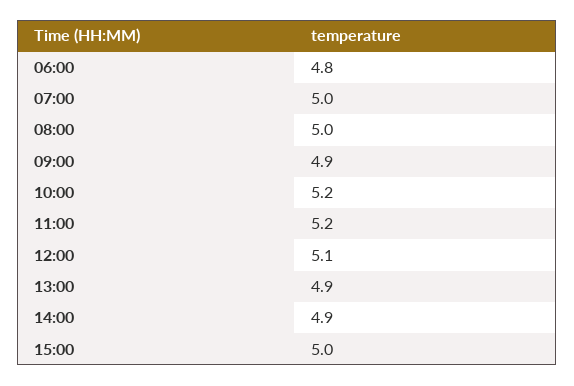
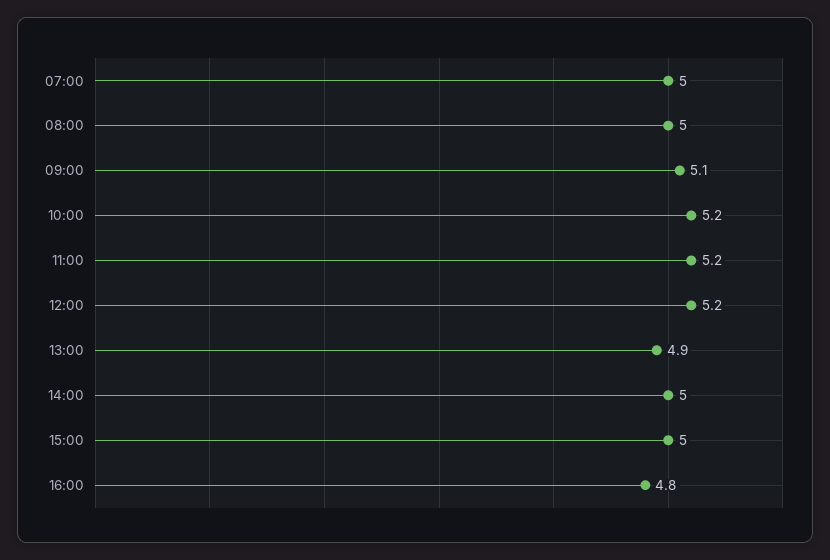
06:00: 4.8 -> none
09:00: 4.9 -> 5.1
12:00: 5.1 -> 5.2
14:00: 4.9 -> 5
16:00: none -> 4.8

